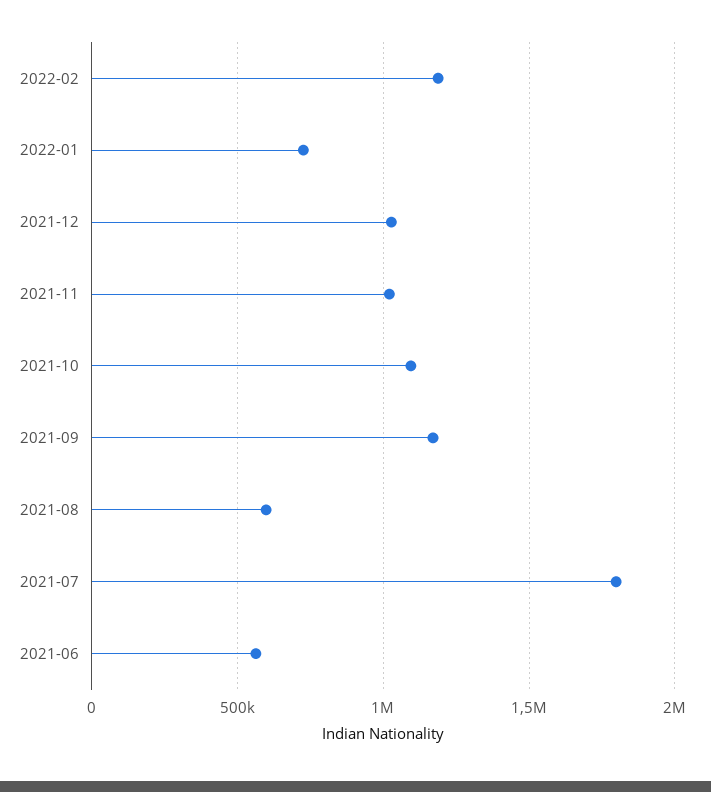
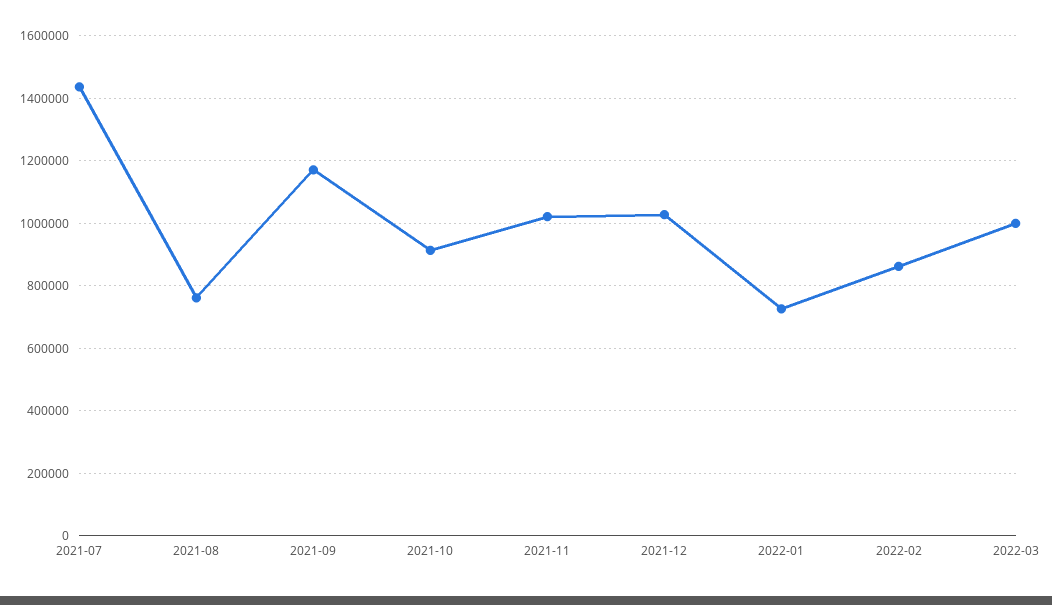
2022-02: 1200000 -> 860000
2021-10: 1100000 -> 920000
2021-08: 600000 -> 760000
2021-07: 1800000 -> 1440000
2021-06: 550000 -> none
2022-03: none -> 1000000

